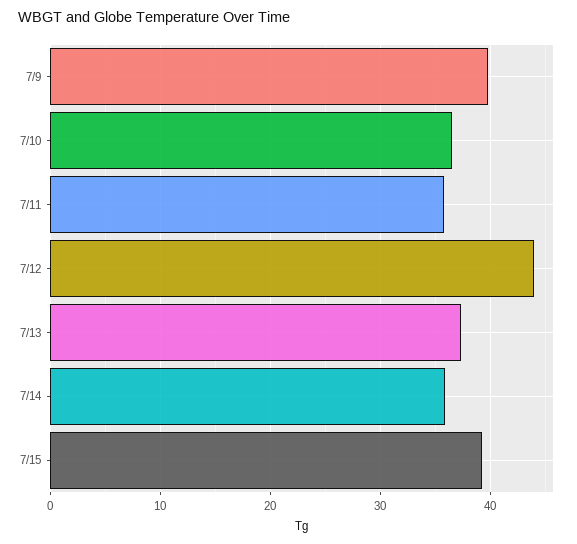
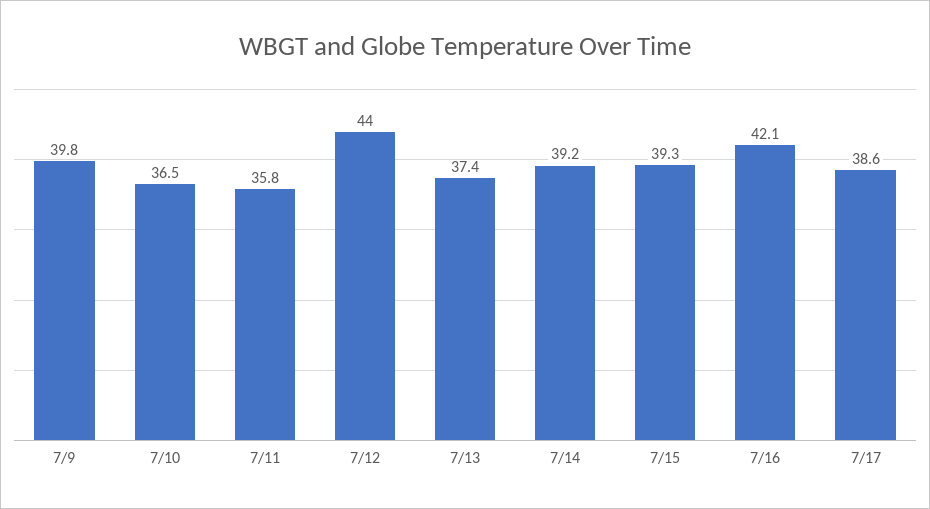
7/14: 36 -> 39.2
7/16: none -> 42.1
7/17: none -> 38.6

